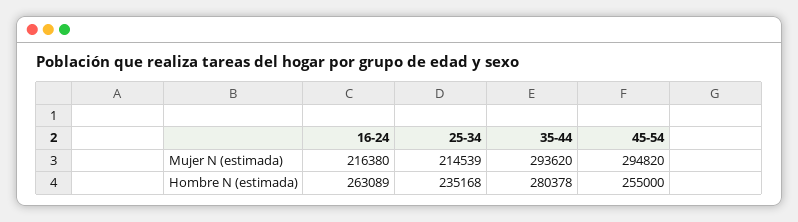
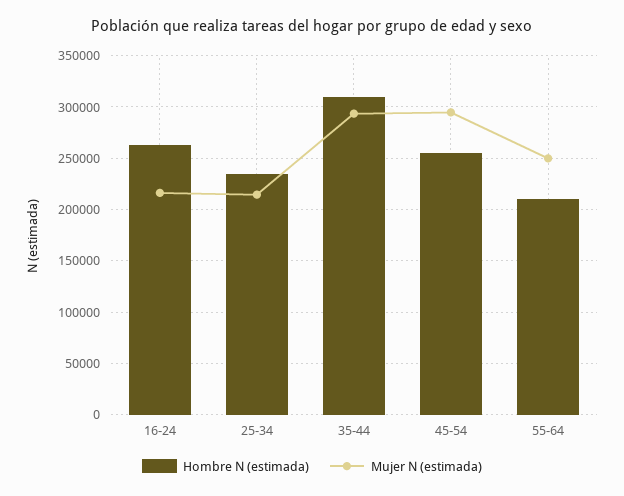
Hombre N (estimada), 35-44: 280378 -> 310000
Hombre N (estimada), 55-64: none -> 210000
Mujer N (estimada), 55-64: none -> 250000

